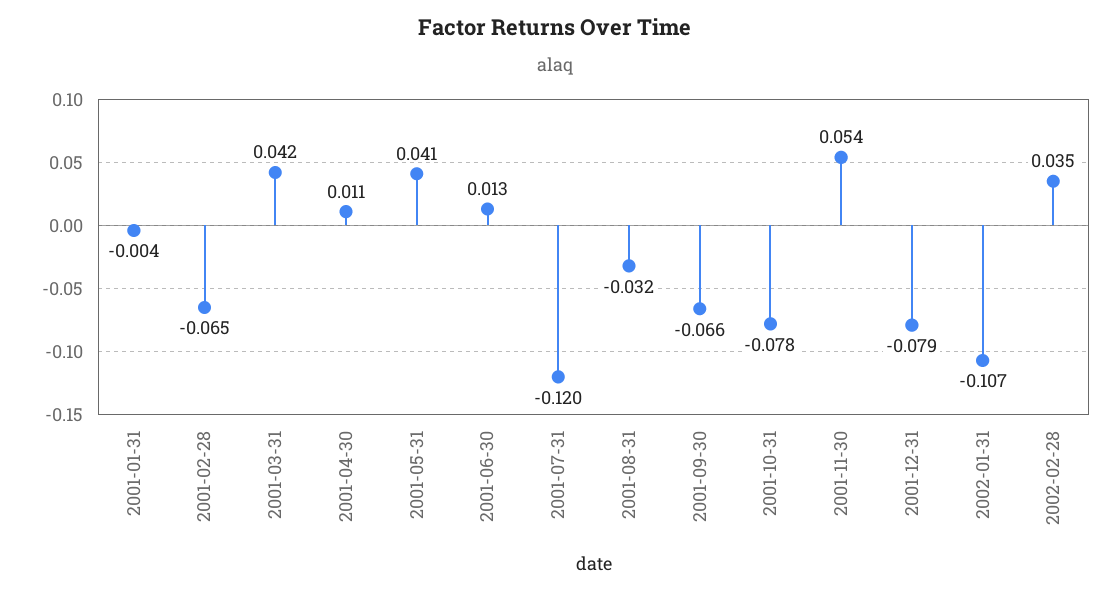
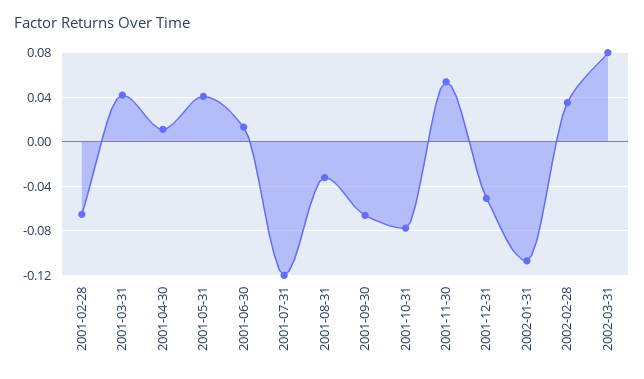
2001-01-31: -0.004 -> none
2001-12-31: -0.079 -> -0.05
2002-03-31: none -> 0.08

